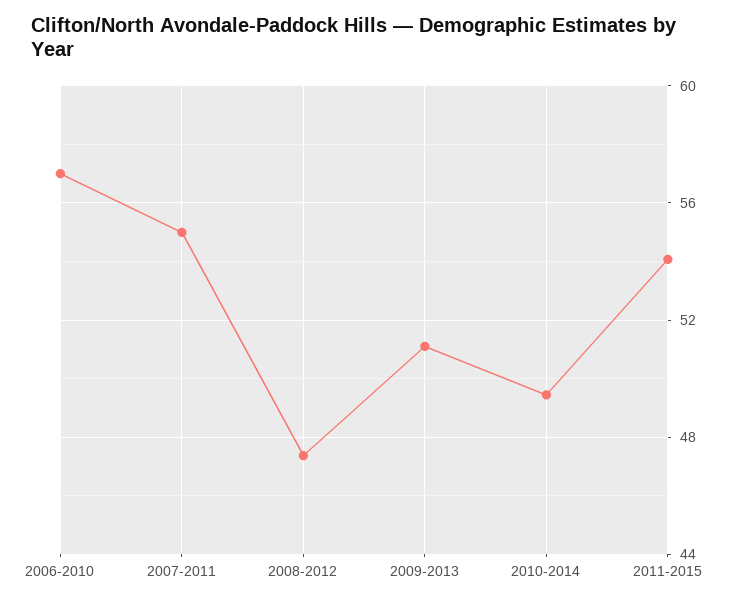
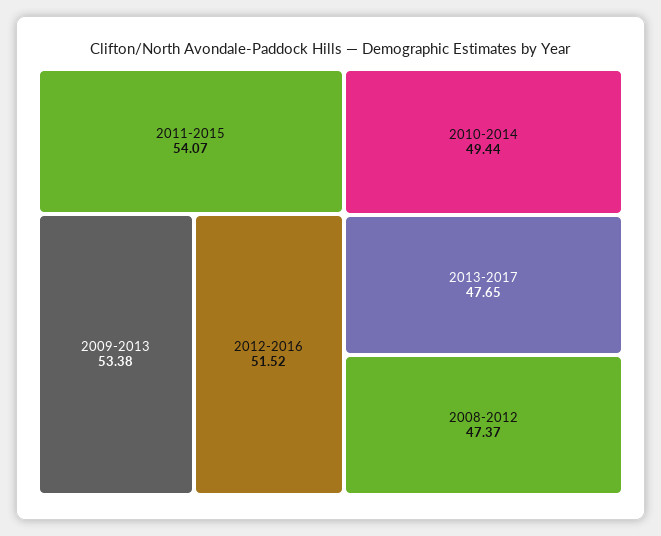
2006-2010: 57 -> none
2007-2011: 55 -> none
2009-2013: 51 -> 53.38
2012-2016: none -> 51.52
2013-2017: none -> 47.65

